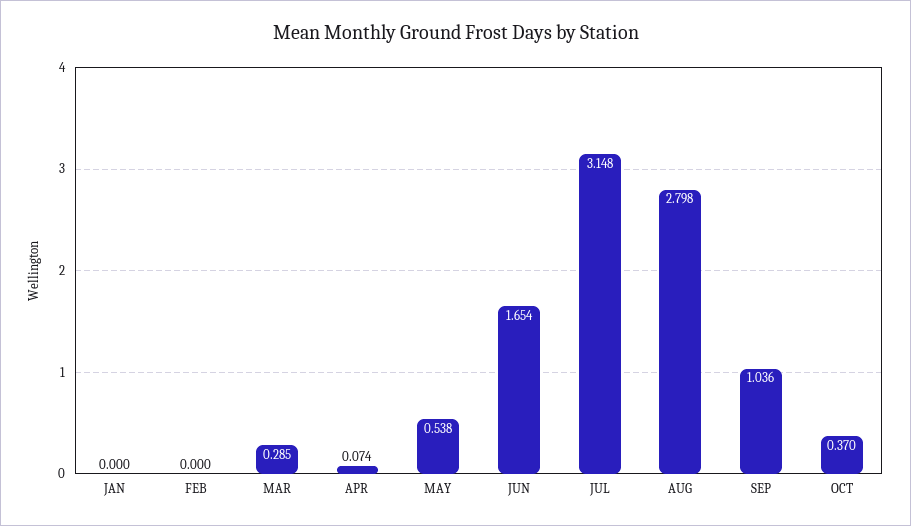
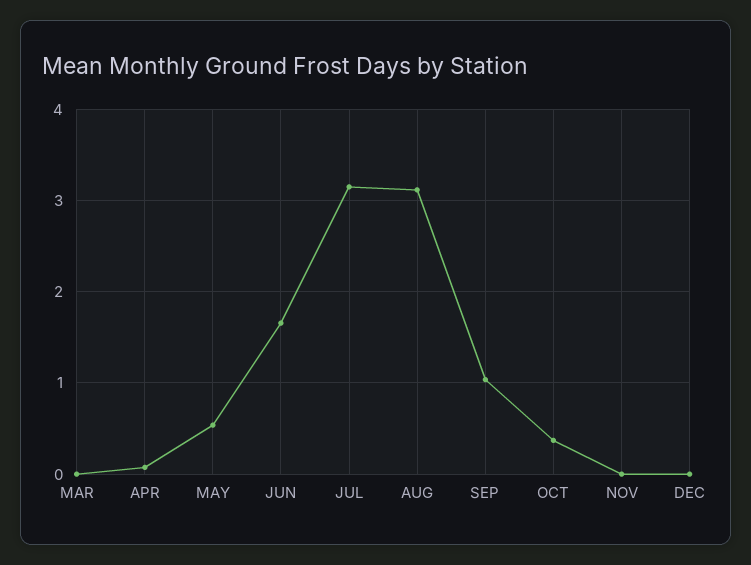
JAN: 0 -> none
FEB: 0 -> none
MAR: 0.285 -> 0
AUG: 2.798 -> 3.1
NOV: none -> 0
DEC: none -> 0

